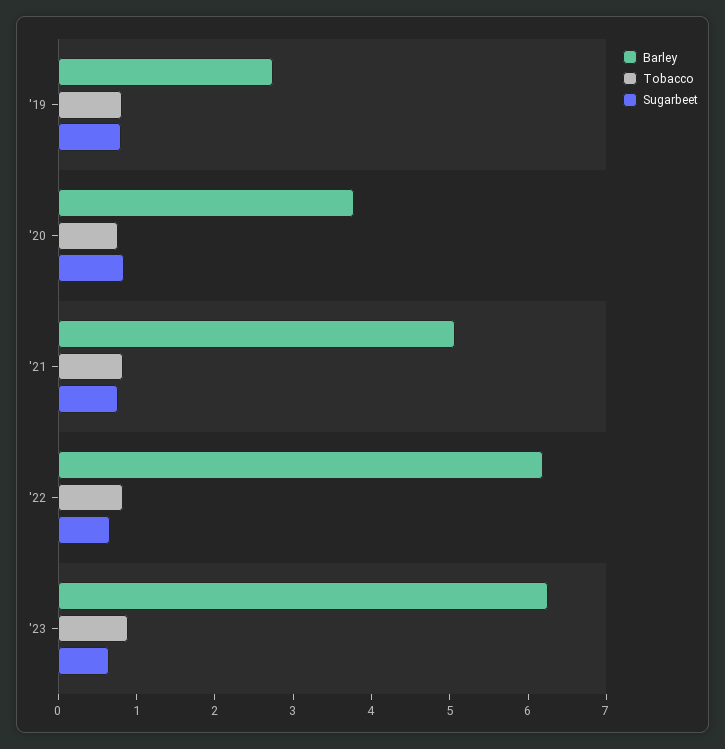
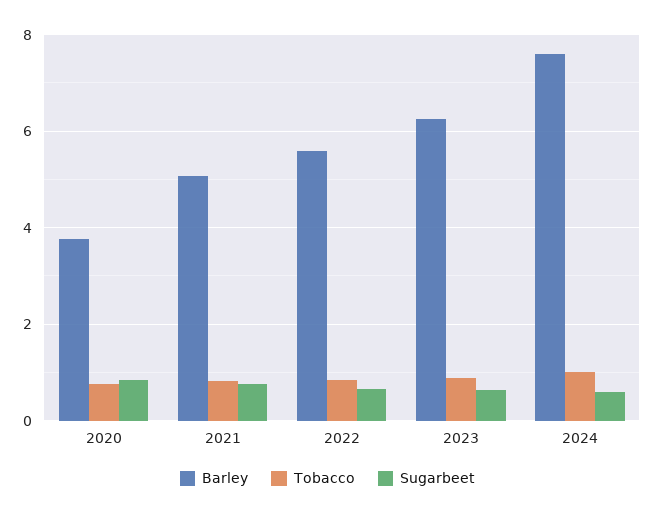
Barley, '19: 2.8 -> none
Tobacco, '19: 0.8 -> none
Sugarbeet, '19: 0.8 -> none
Barley, '22: 6.2 -> 5.6
Barley, 2024: none -> 7.6
Tobacco, 2024: none -> 1
Sugarbeet, 2024: none -> 0.6

